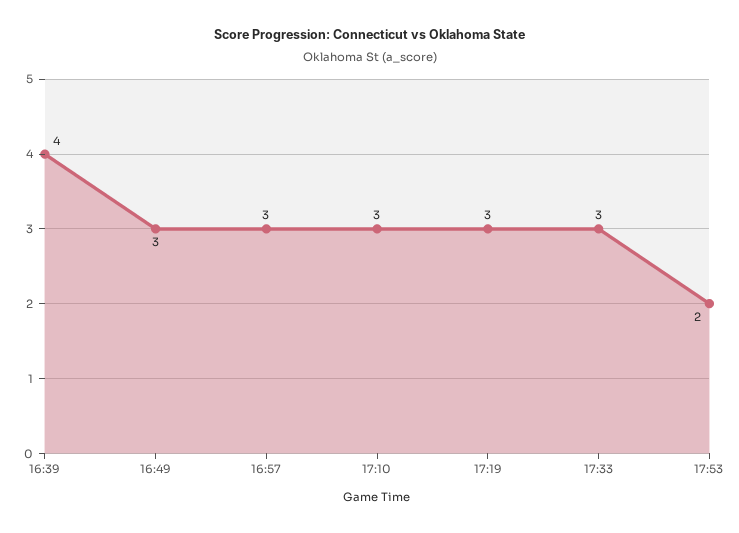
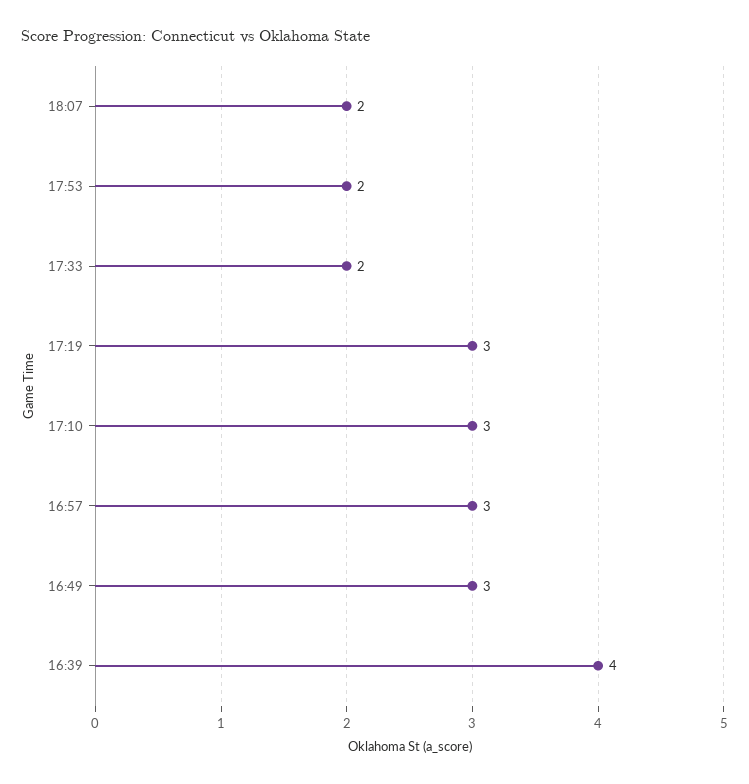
17:33: 3 -> 2
18:07: none -> 2

